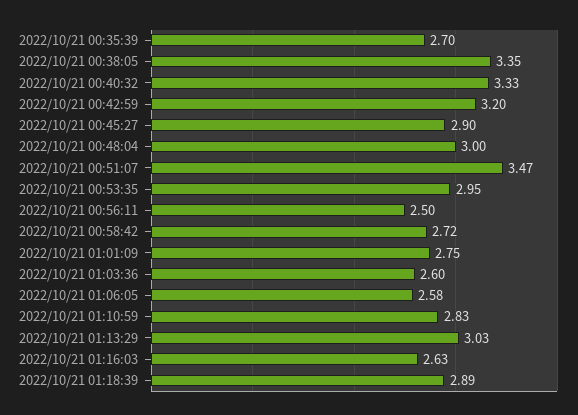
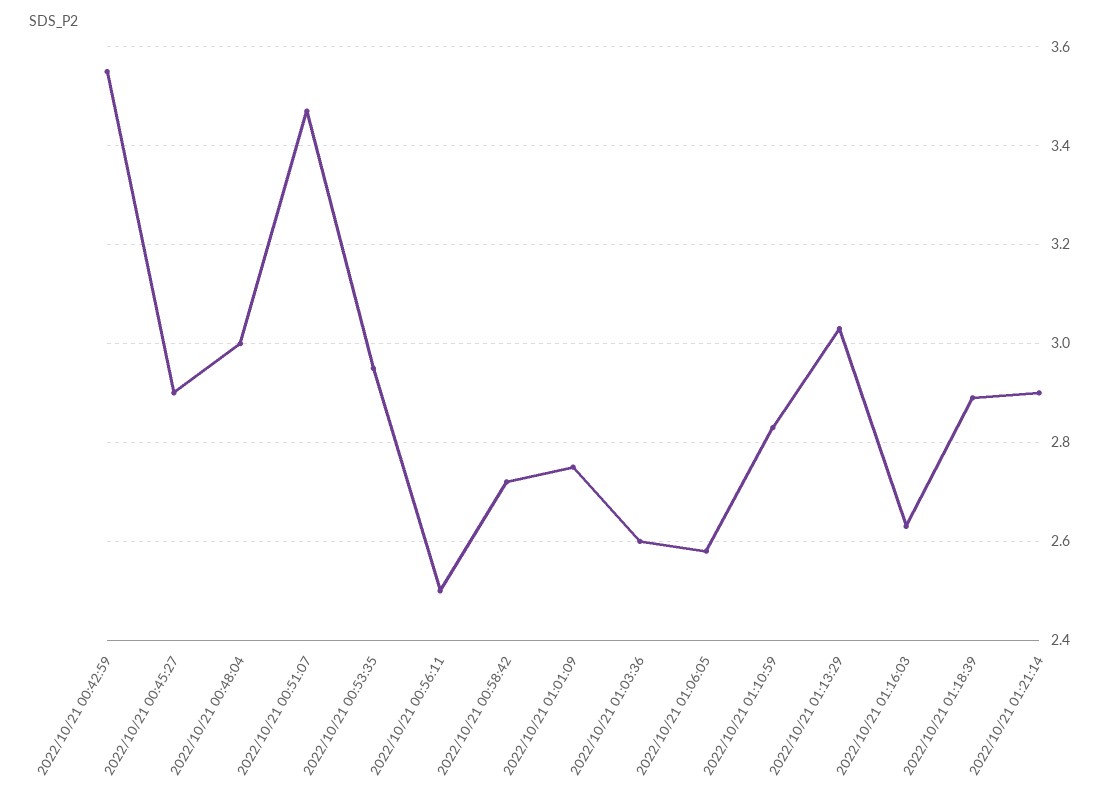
2022/10/21 00:35:39: 2.7 -> none
2022/10/21 00:38:05: 3.35 -> none
2022/10/21 00:40:32: 3.33 -> none
2022/10/21 00:42:59: 3.2 -> 3.55
2022/10/21 01:21:14: none -> 2.9

